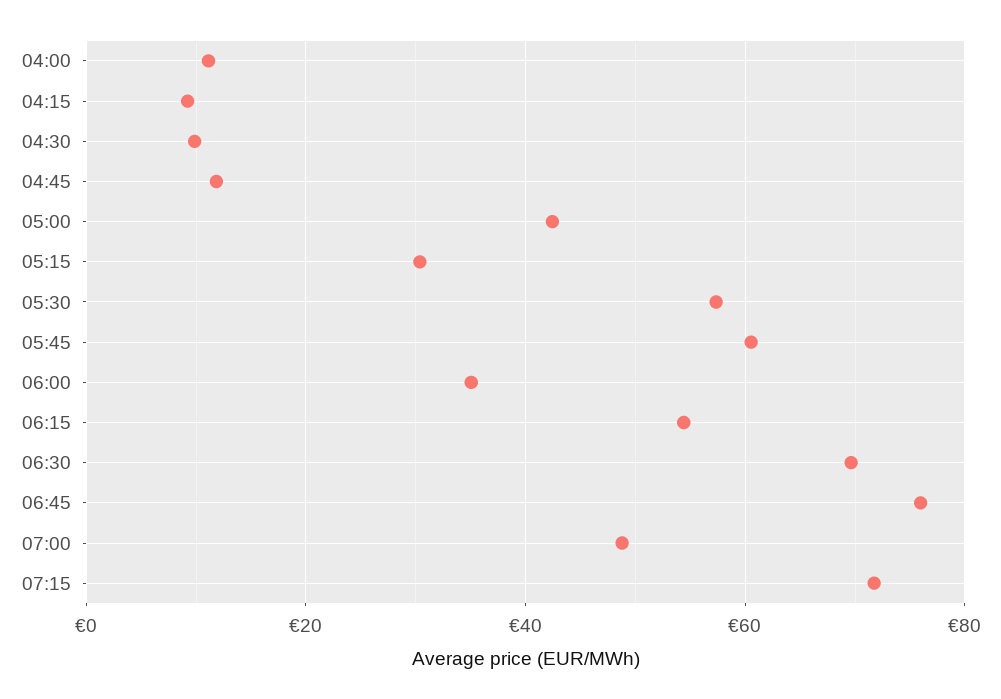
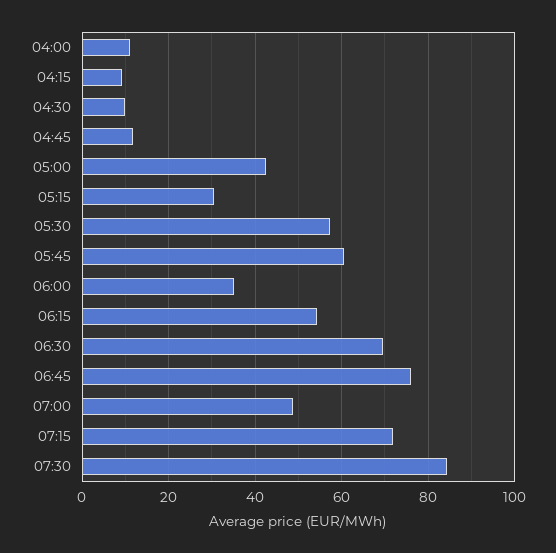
07:30: none -> 84

